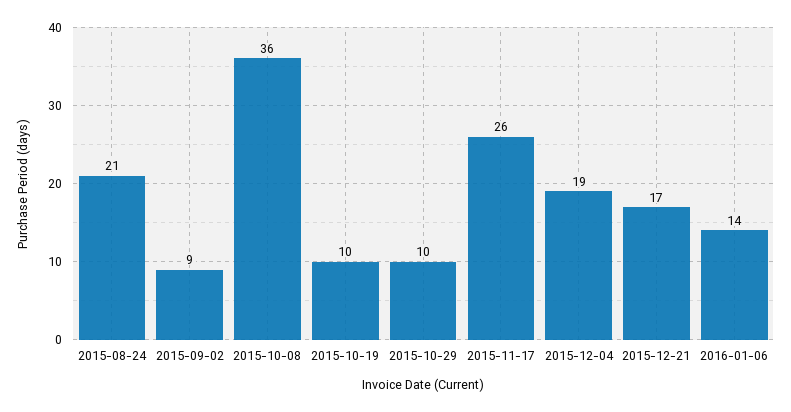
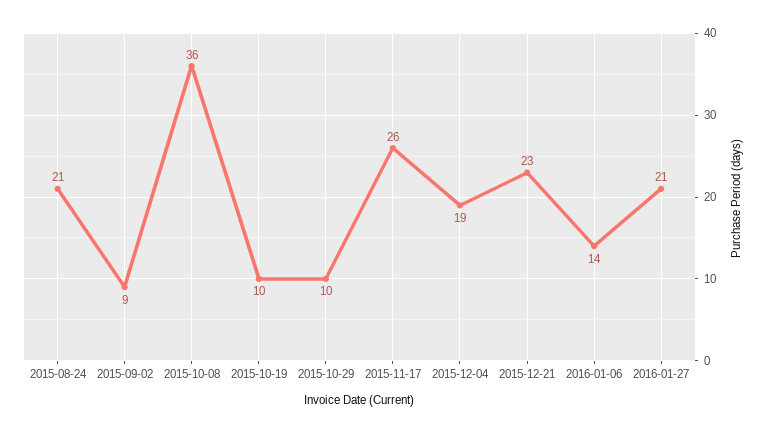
2015-12-21: 17 -> 23
2016-01-27: none -> 21

